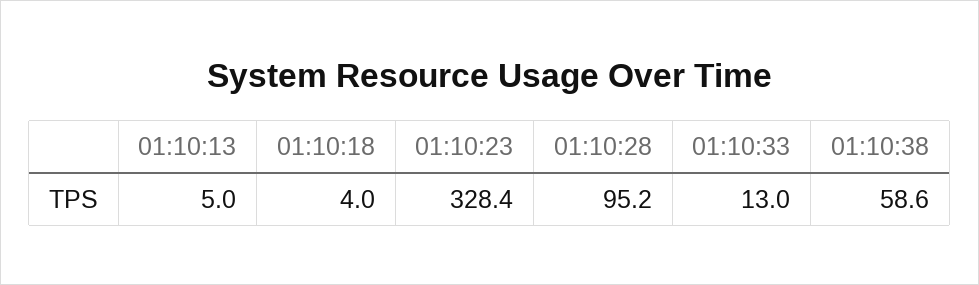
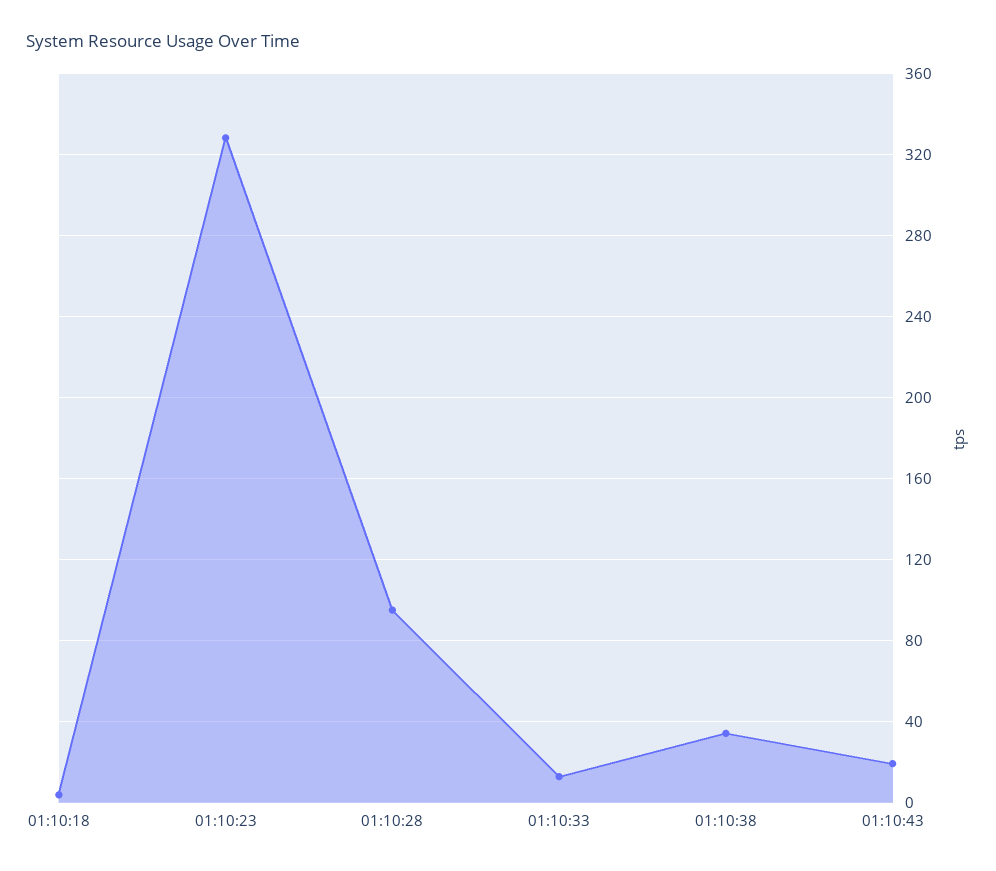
01:10:13: 5 -> none
01:10:38: 58.6 -> 35
01:10:43: none -> 20

